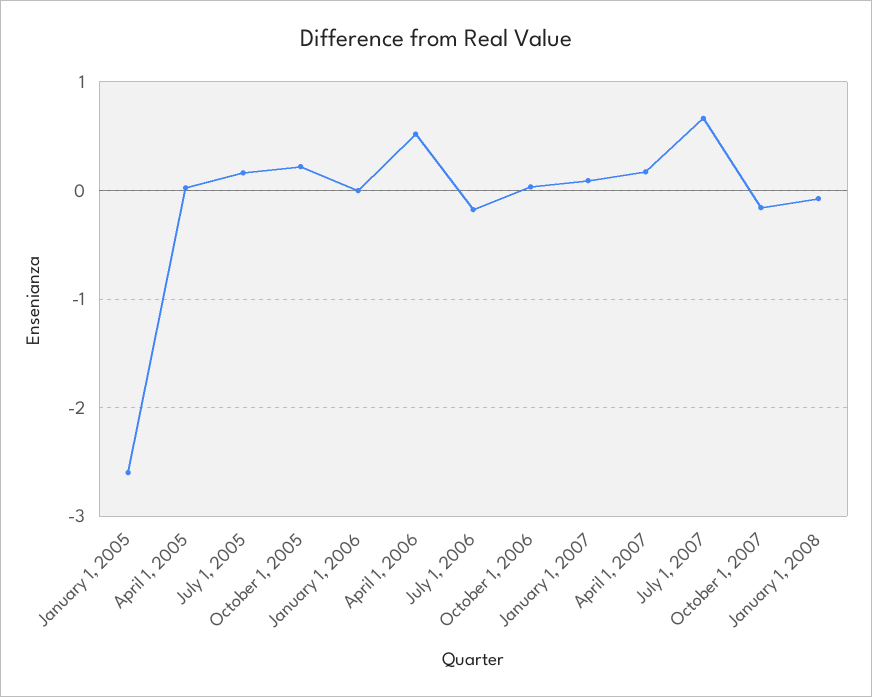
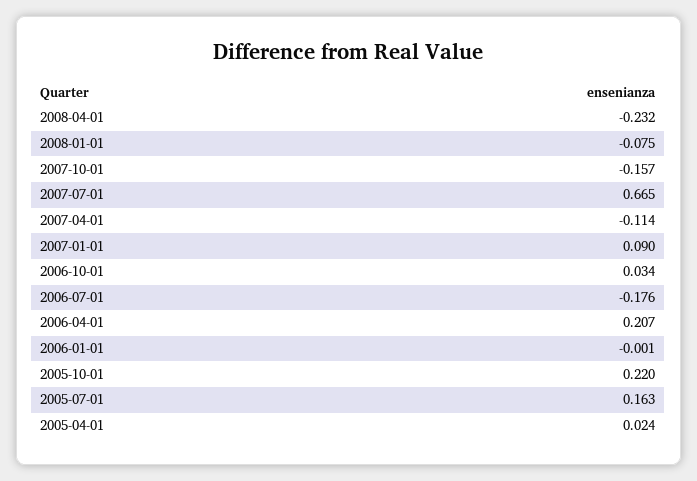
January 1, 2005: -2.6 -> none
April 1, 2006: 0.5 -> 0.207
April 1, 2007: 0.2 -> -0.114
2008-04-01: none -> -0.232

